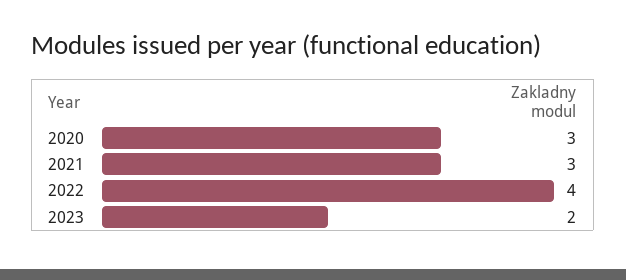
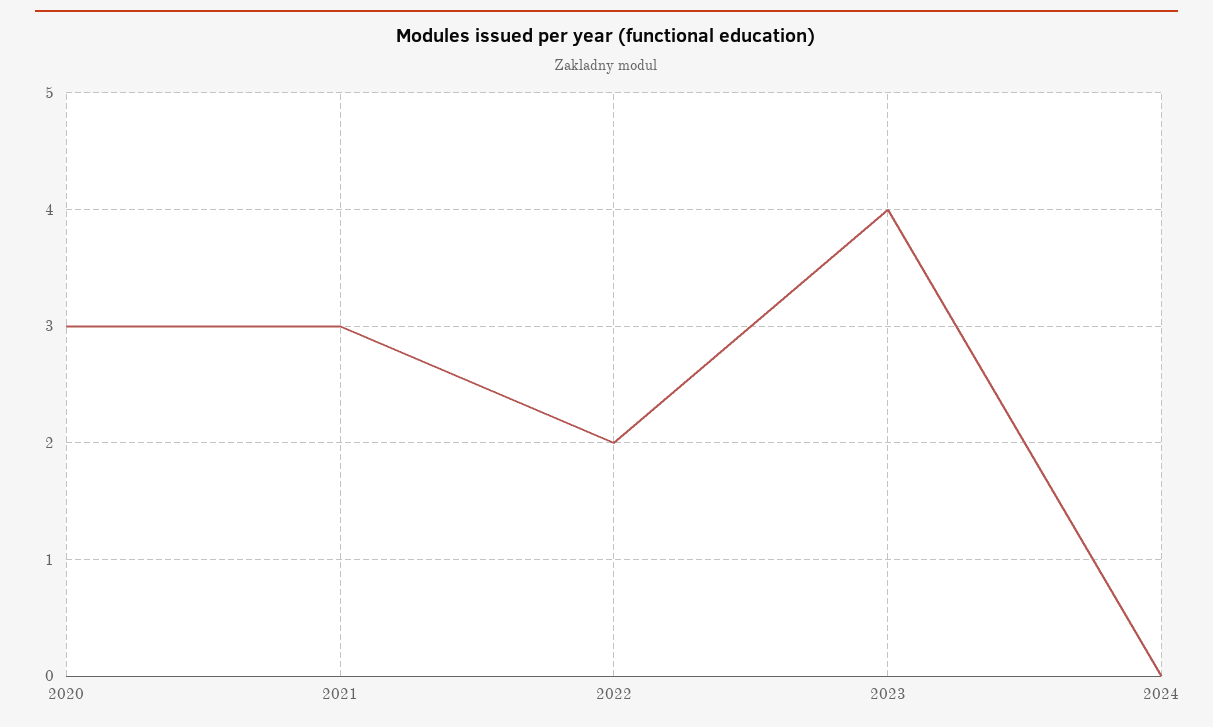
2022: 4 -> 2
2023: 2 -> 4
2024: none -> 0

